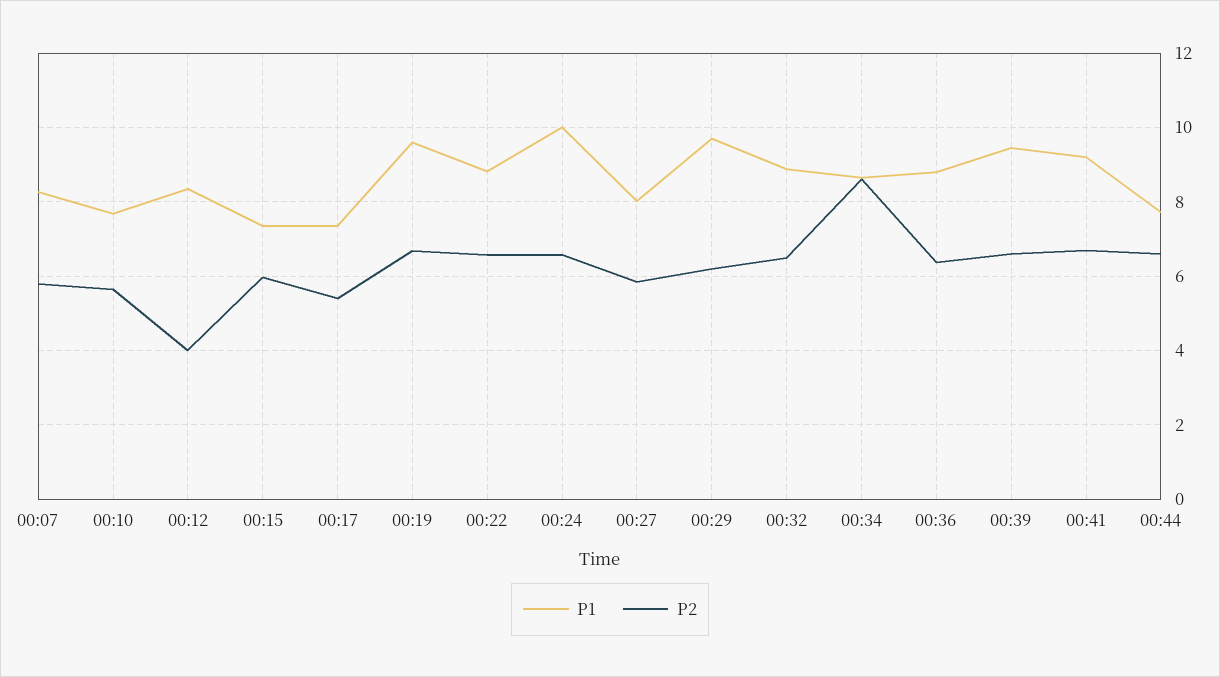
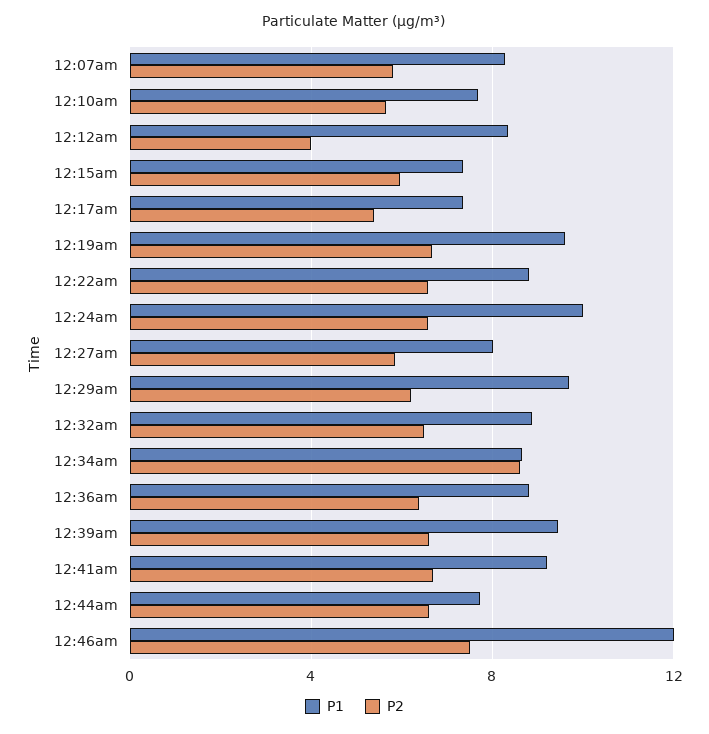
P1, 12:46am: none -> 12
P2, 12:46am: none -> 7.5

